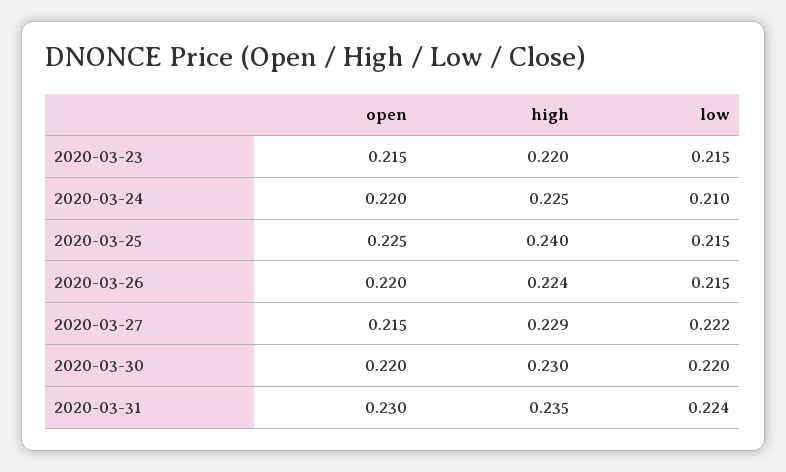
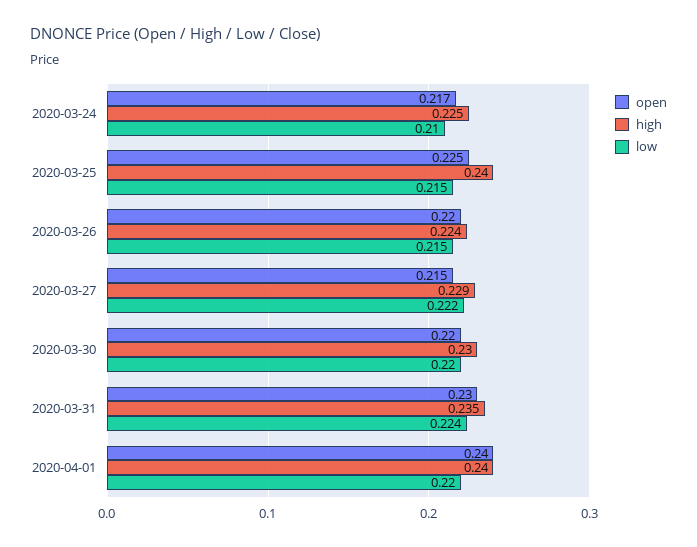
open, 2020-03-23: 0.215 -> none
high, 2020-03-23: 0.22 -> none
low, 2020-03-23: 0.215 -> none
open, 2020-03-24: 0.22 -> 0.217
open, 2020-04-01: none -> 0.24
high, 2020-04-01: none -> 0.24
low, 2020-04-01: none -> 0.22

